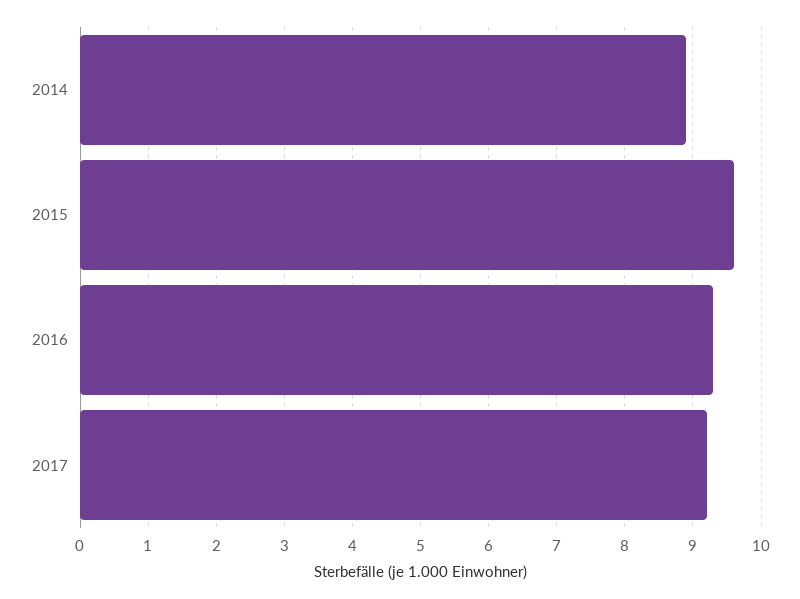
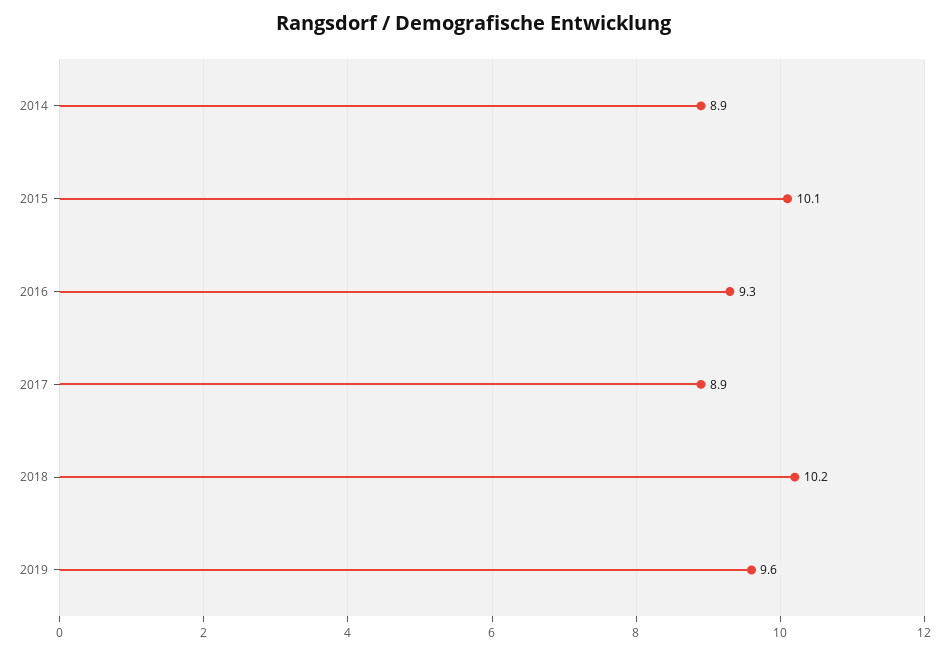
2015: 9.6 -> 10.1
2017: 9.2 -> 8.9
2018: none -> 10.2
2019: none -> 9.6

